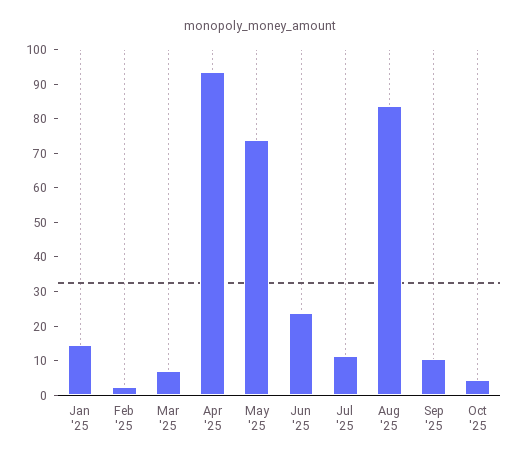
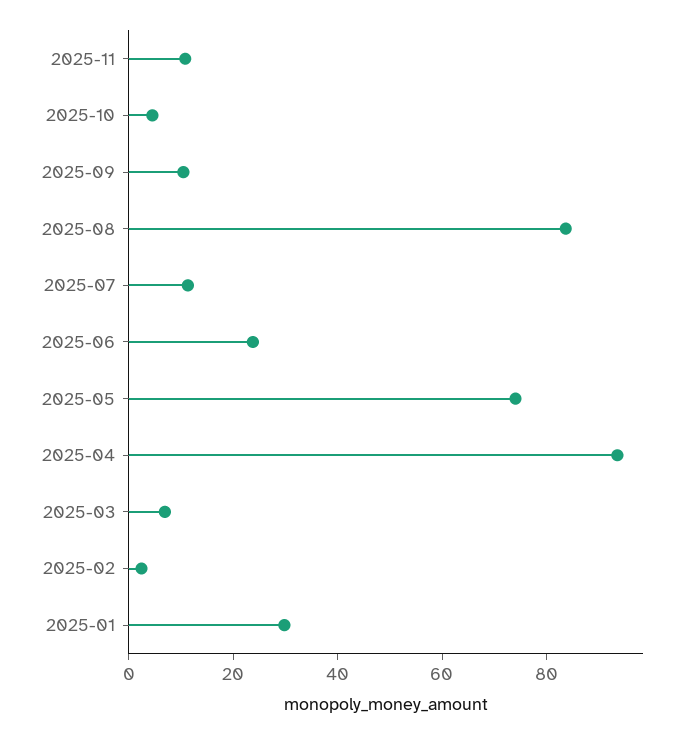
Jan '25: 15 -> 30
2025-11: none -> 10

